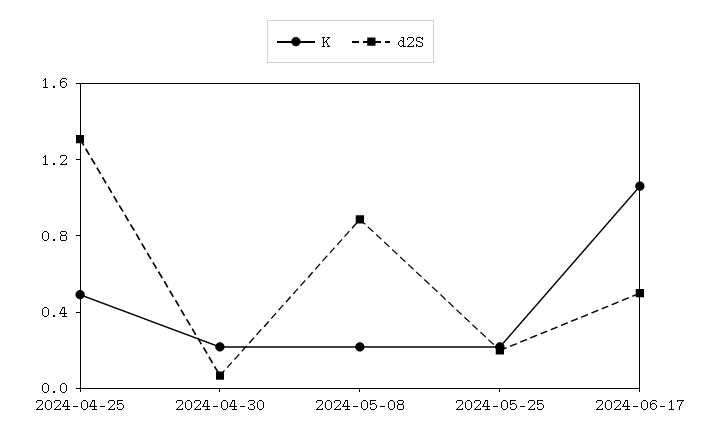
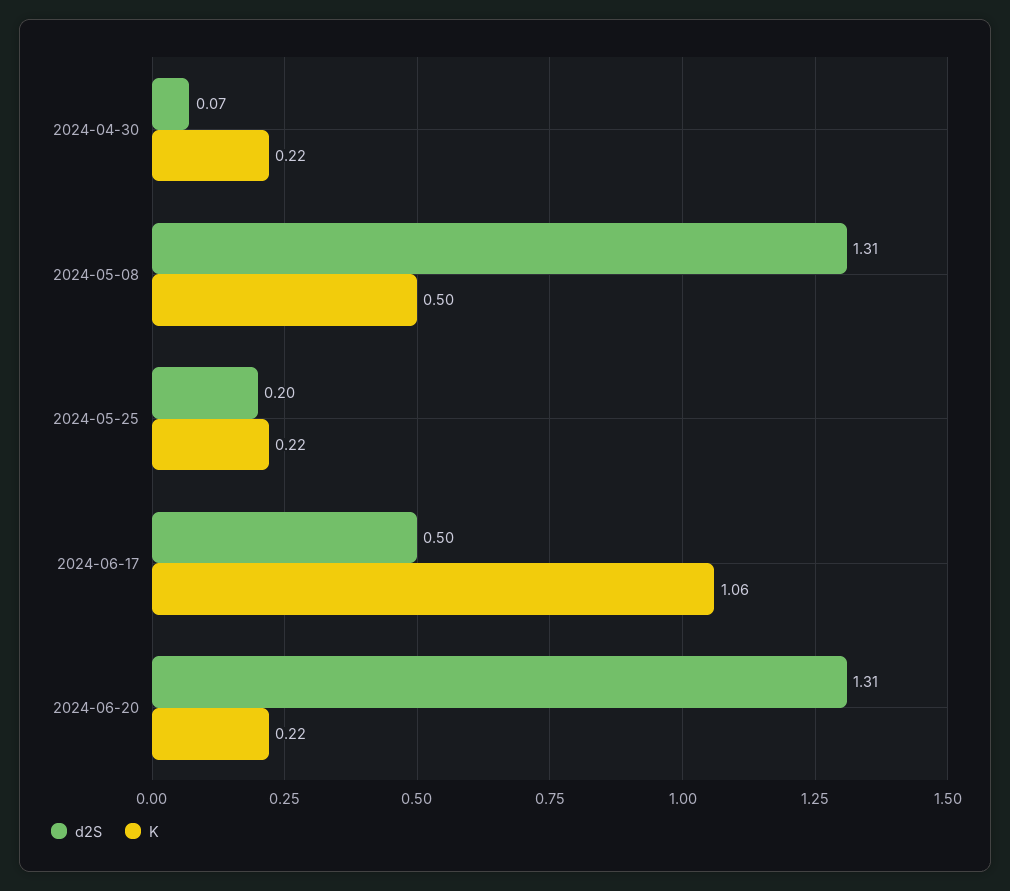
K, 2024-04-25: 0.5 -> none
d2S, 2024-04-25: 1.3 -> none
K, 2024-05-08: 0.2 -> 0.5
d2S, 2024-05-08: 0.9 -> 1.31
d2S, 2024-06-20: none -> 1.31
K, 2024-06-20: none -> 0.22

